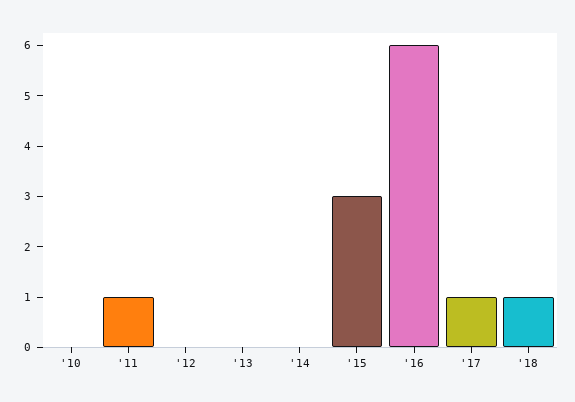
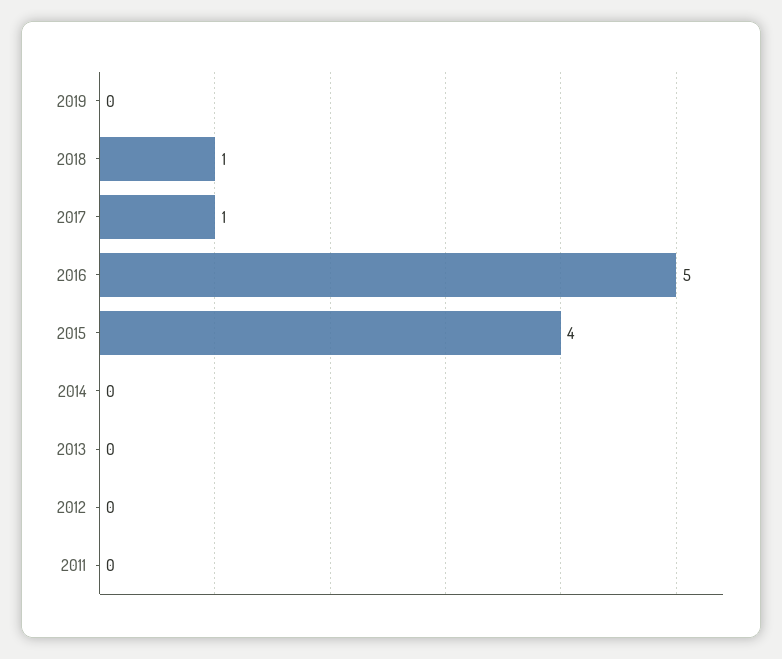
'10: 0 -> none
'11: 1 -> 0
'15: 3 -> 4
'16: 6 -> 5
2019: none -> 0

